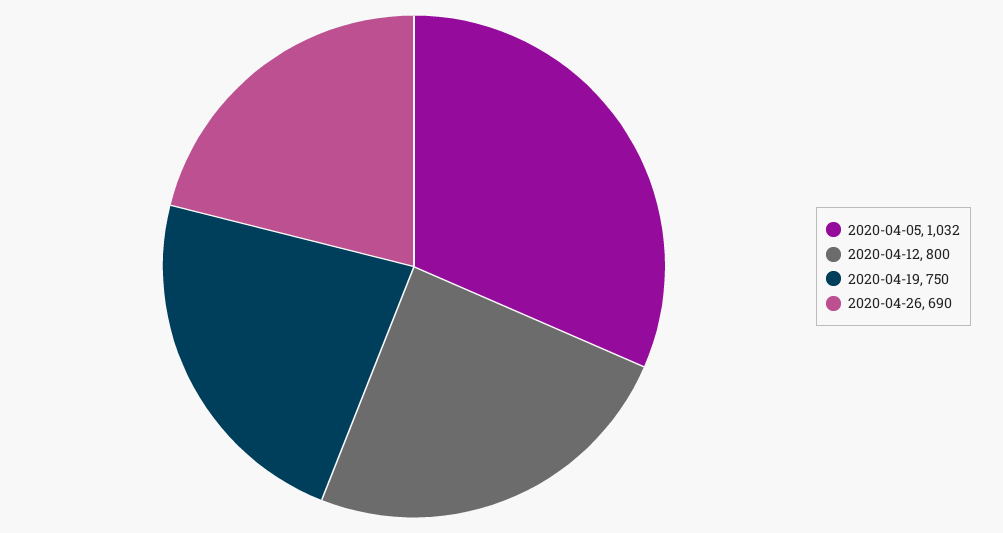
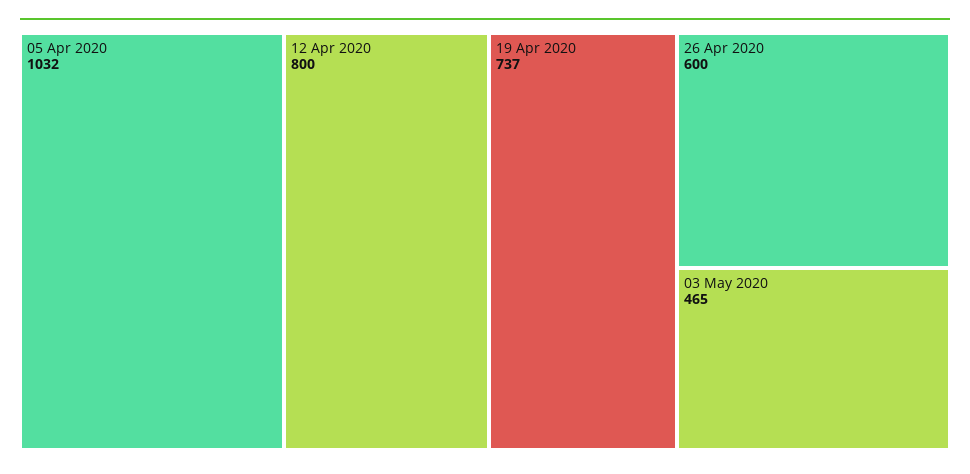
2020-04-19: 750 -> 737
2020-04-26: 690 -> 600
03 May 2020: none -> 465

